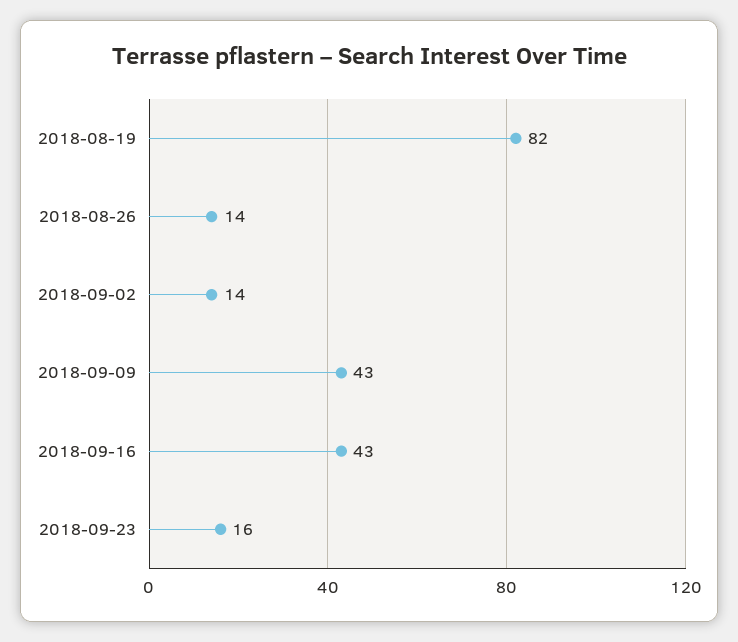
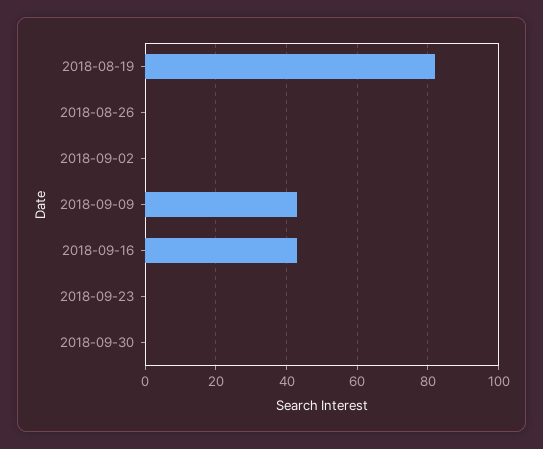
2018-08-26: 14 -> 0
2018-09-02: 14 -> 0
2018-09-23: 16 -> 0
2018-09-30: none -> 0

